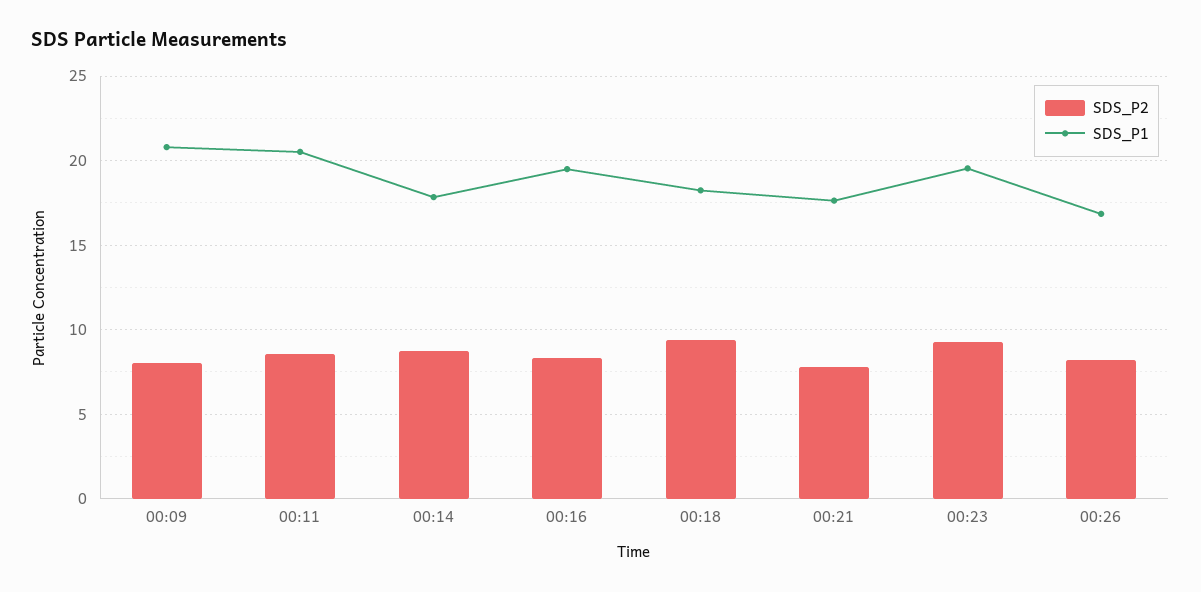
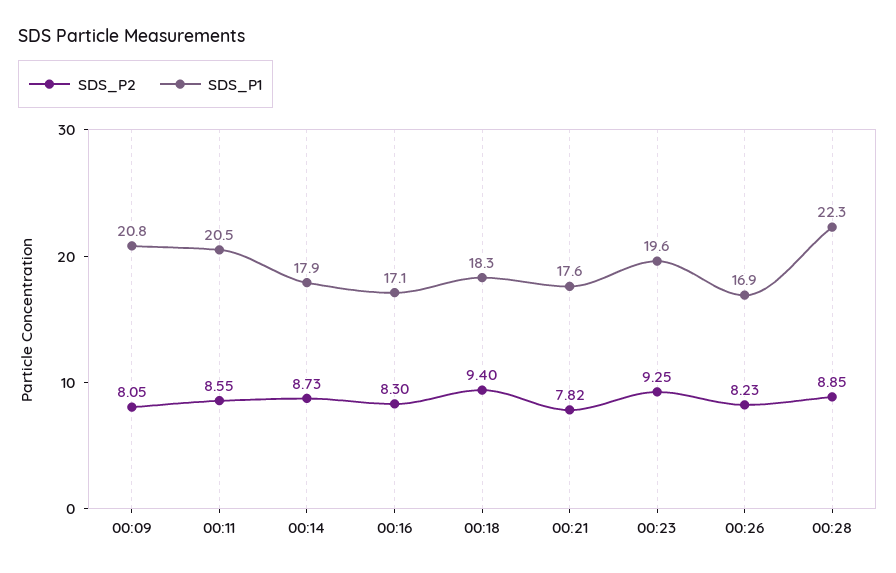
SDS_P1, 00:16: 19.5 -> 17.1
SDS_P2, 00:28: none -> 8.85
SDS_P1, 00:28: none -> 22.3

